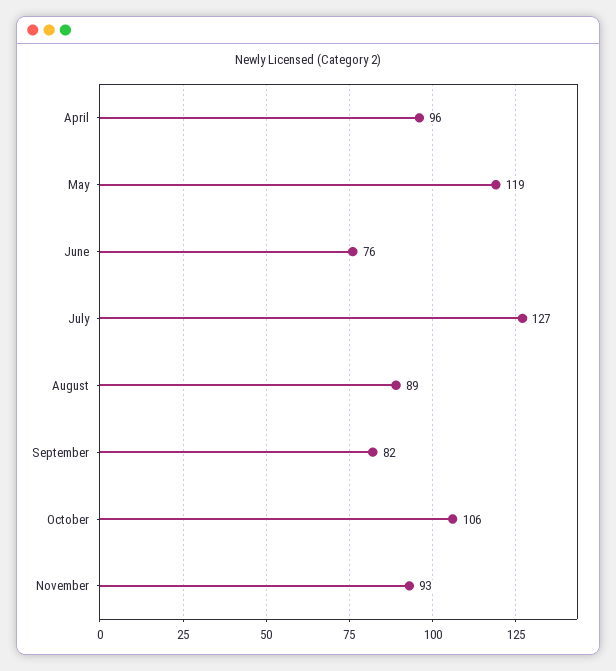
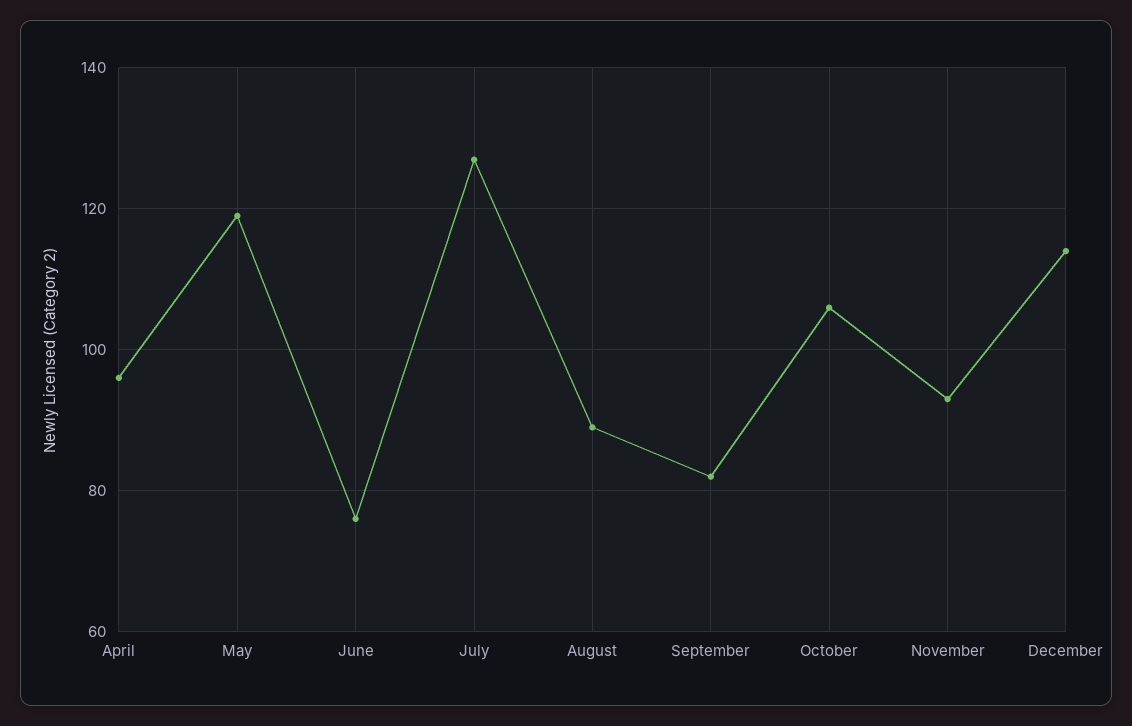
December: none -> 115

